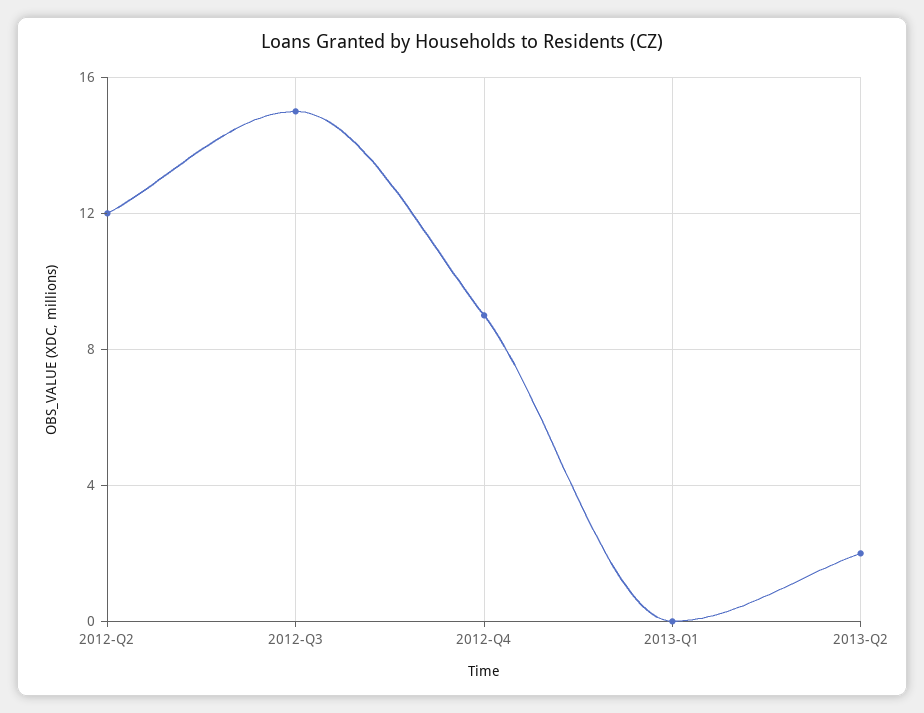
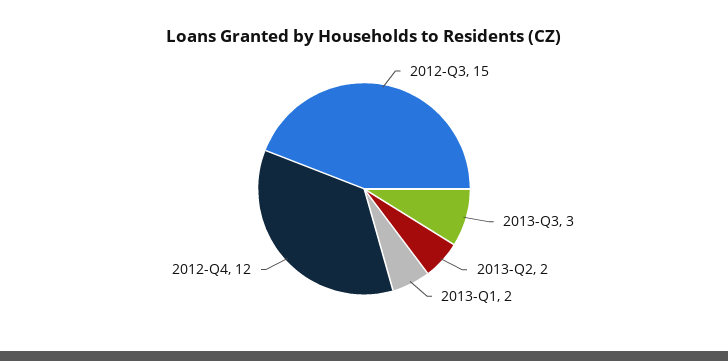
2012-Q2: 12 -> none
2012-Q4: 9 -> 12
2013-Q1: 0 -> 2
2013-Q3: none -> 3

